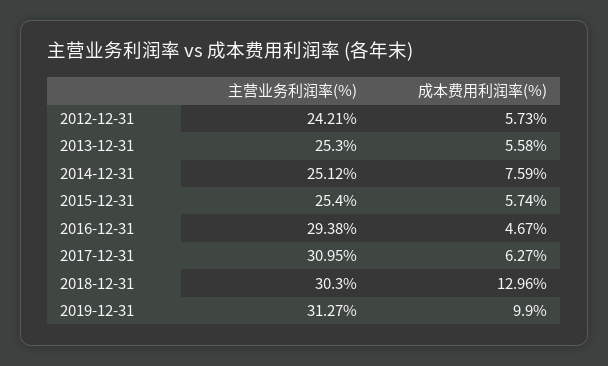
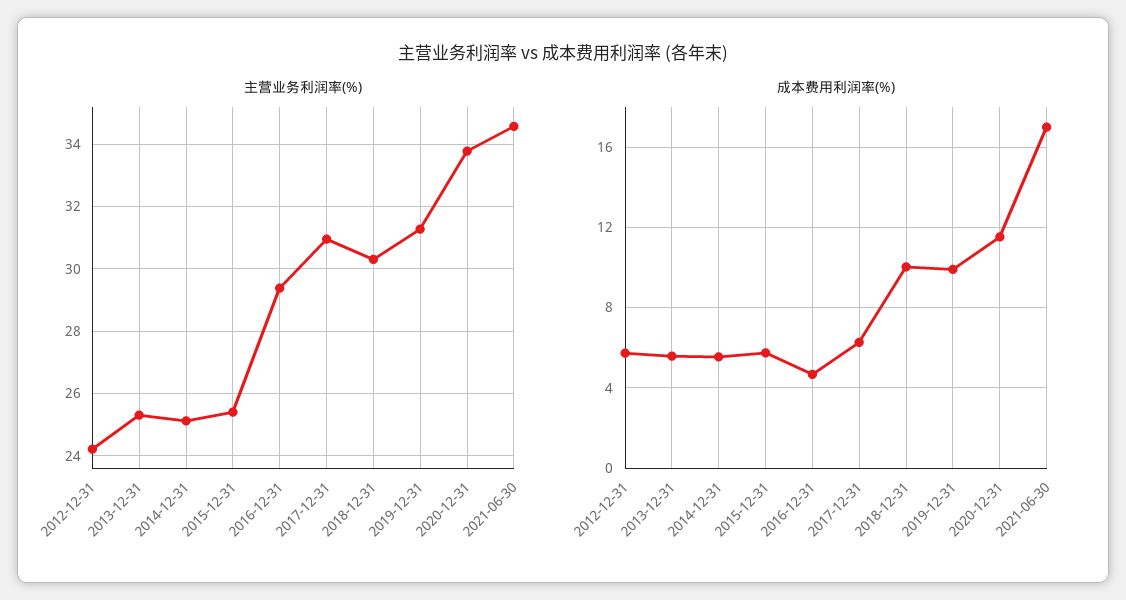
成本费用利润率(%), 2014-12-31: 7.59 -> 5.5
成本费用利润率(%), 2018-12-31: 12.96 -> 10
主营业务利润率(%), 2020-12-31: none -> 33.8
主营业务利润率(%), 2021-06-30: none -> 34.6
成本费用利润率(%), 2020-12-31: none -> 11.5
成本费用利润率(%), 2021-06-30: none -> 17

